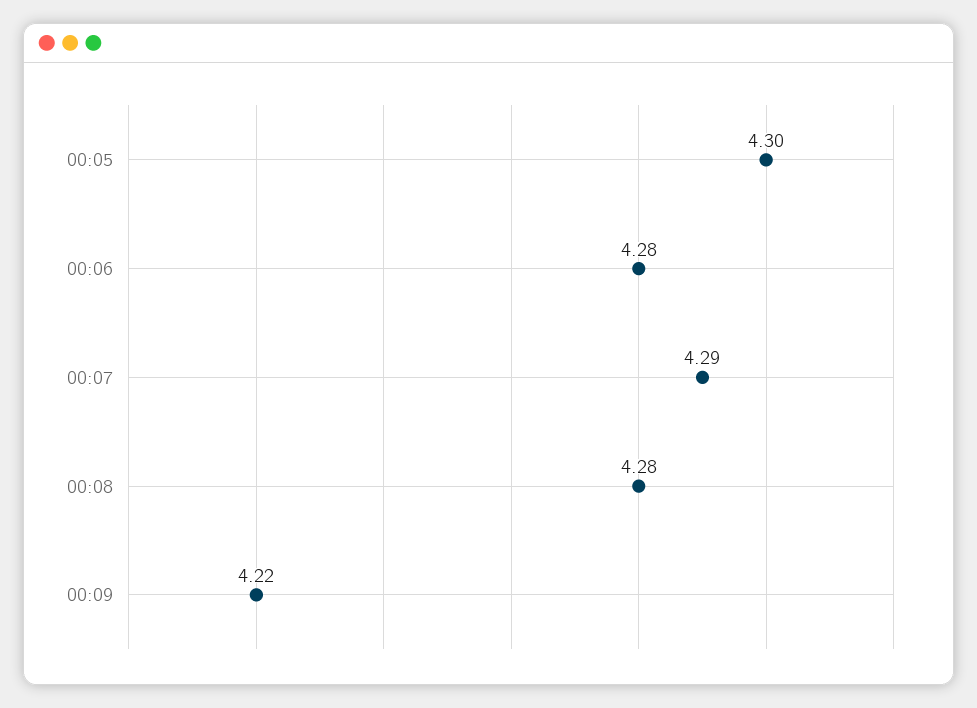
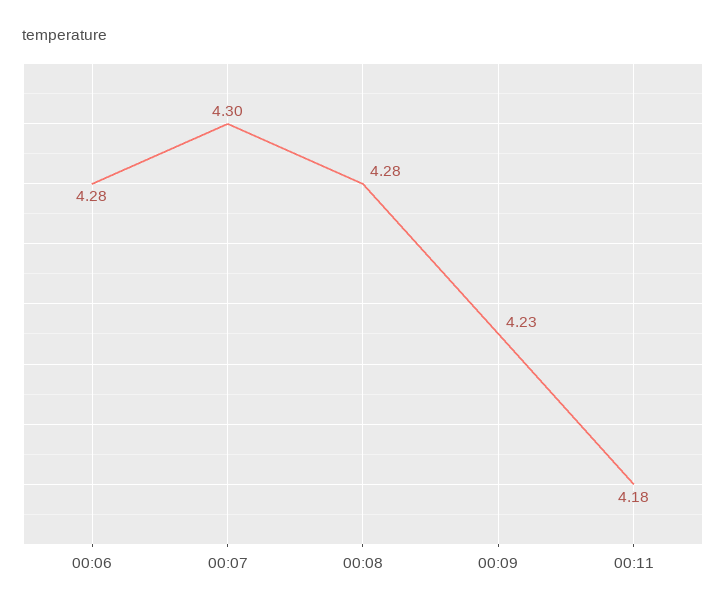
00:05: 4.3 -> none
00:07: 4.29 -> 4.3
00:09: 4.22 -> 4.23
00:11: none -> 4.18

